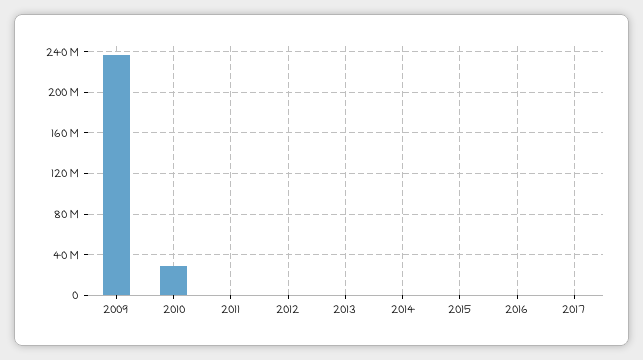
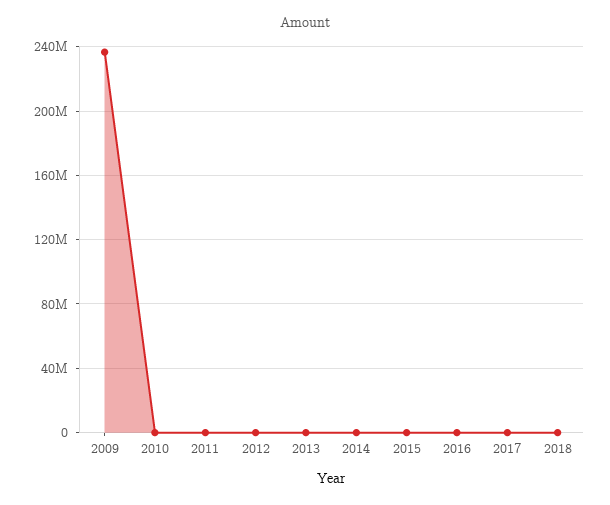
2010: 30000000 -> 0
2018: none -> 0

